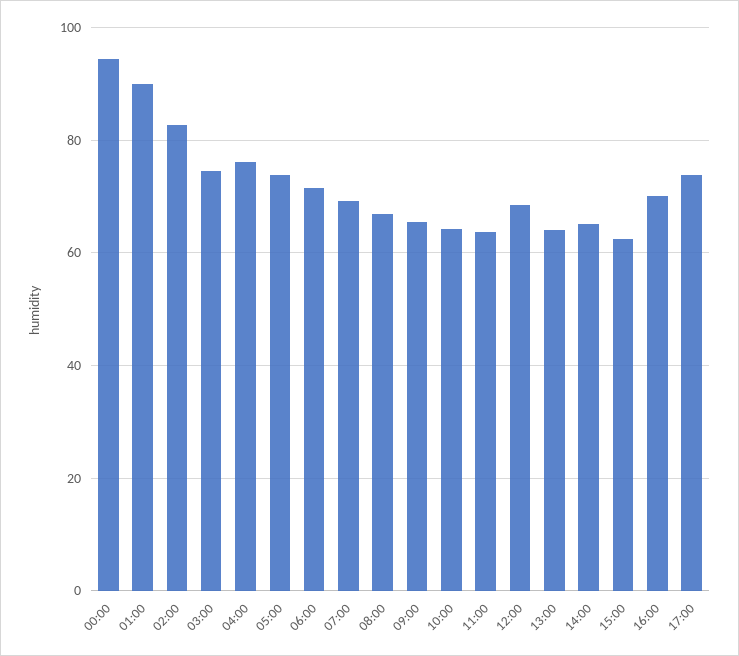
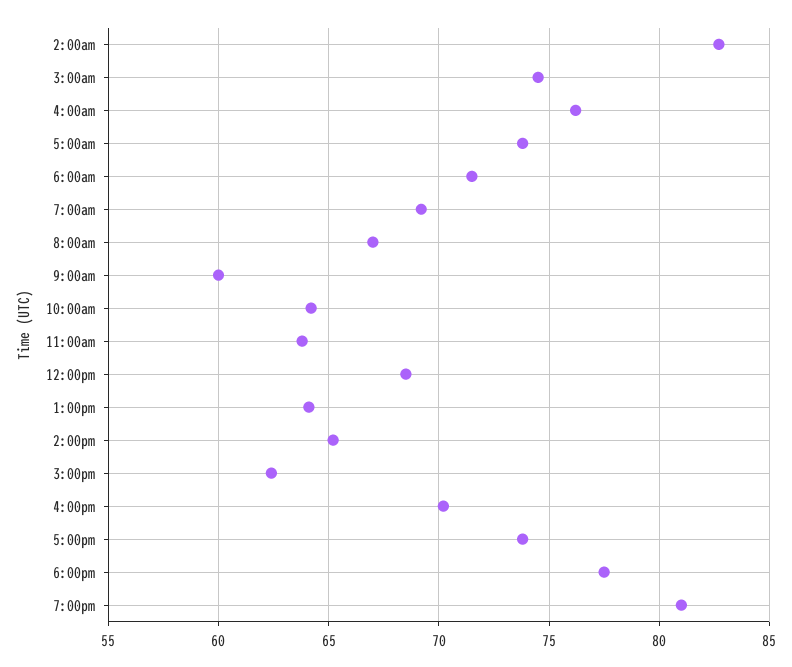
00:00: 94 -> none
01:00: 90 -> none
09:00: 66 -> 60
6:00pm: none -> 77.5
7:00pm: none -> 81

